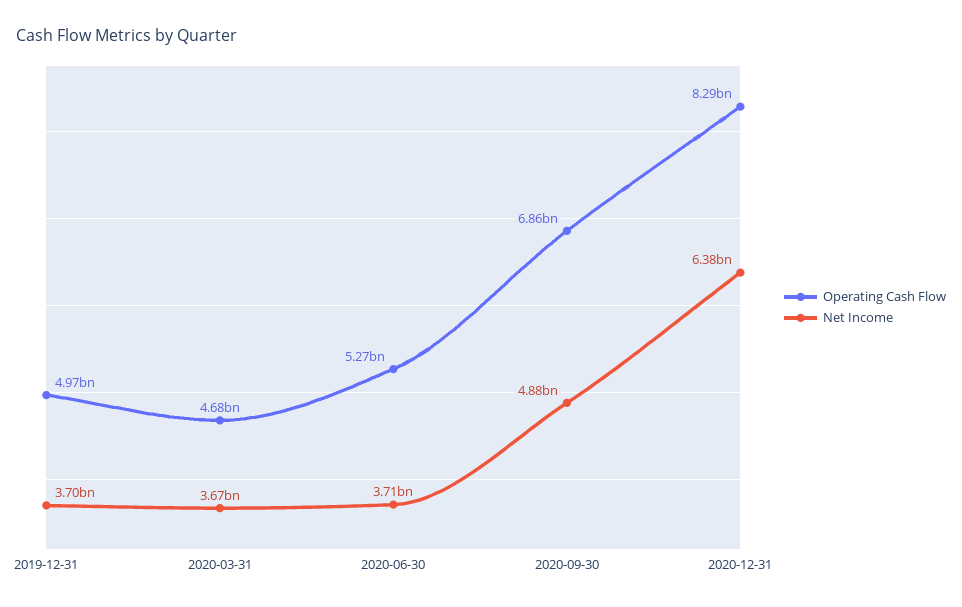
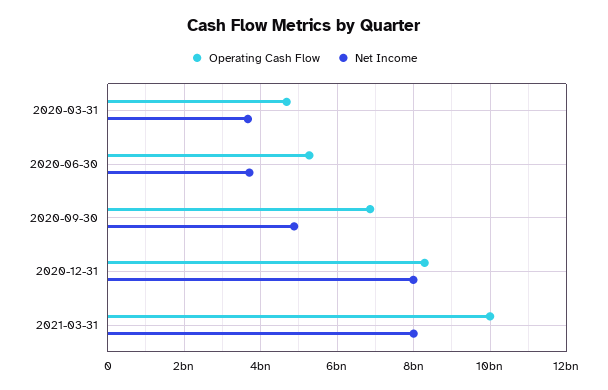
Operating Cash Flow, 2019-12-31: 4970000000 -> none
Net Income, 2019-12-31: 3700000000 -> none
Net Income, 2020-12-31: 6380000000 -> 8000000000
Operating Cash Flow, 2021-03-31: none -> 10000000000
Net Income, 2021-03-31: none -> 8000000000

